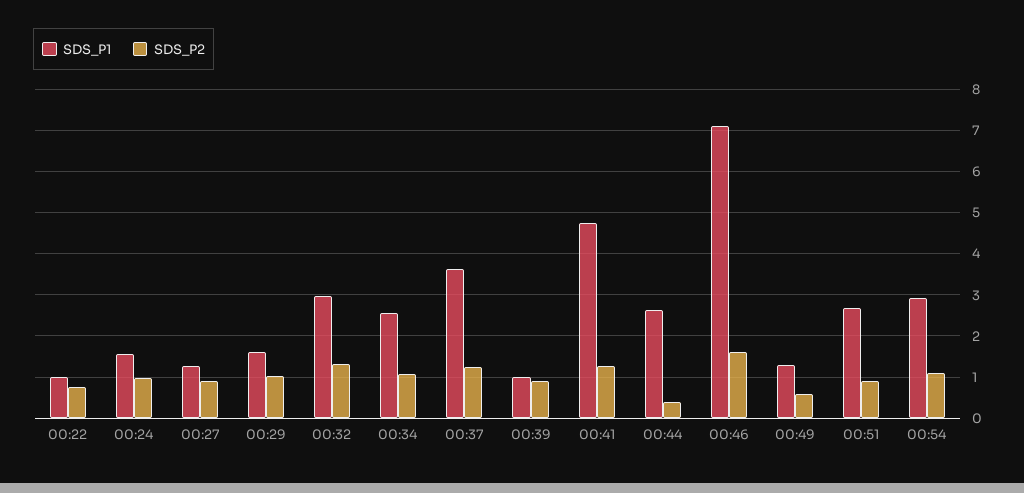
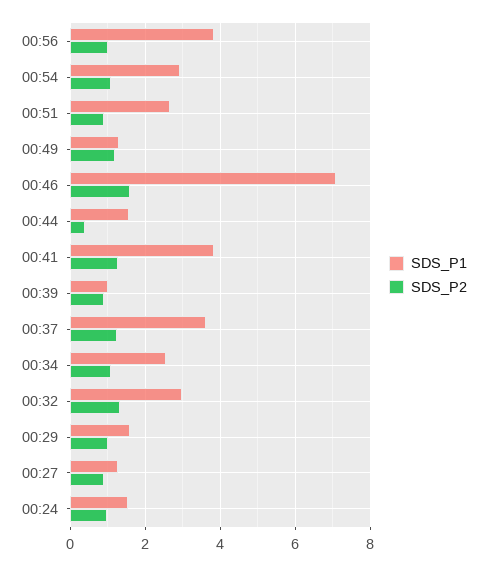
SDS_P1, 00:22: 1 -> none
SDS_P2, 00:22: 0.8 -> none
SDS_P1, 00:41: 4.8 -> 3.8
SDS_P1, 00:44: 2.6 -> 1.6
SDS_P2, 00:49: 0.6 -> 1.2
SDS_P1, 00:56: none -> 3.8
SDS_P2, 00:56: none -> 1

